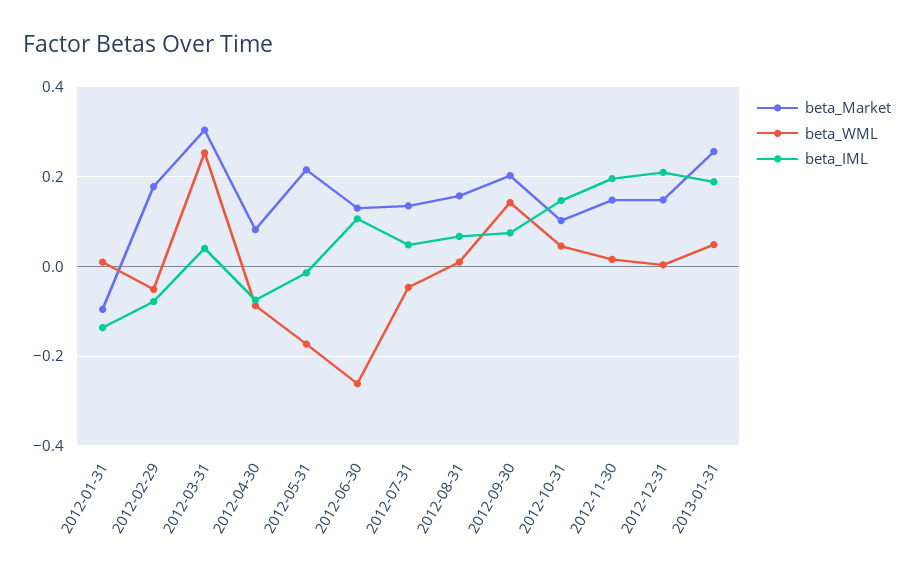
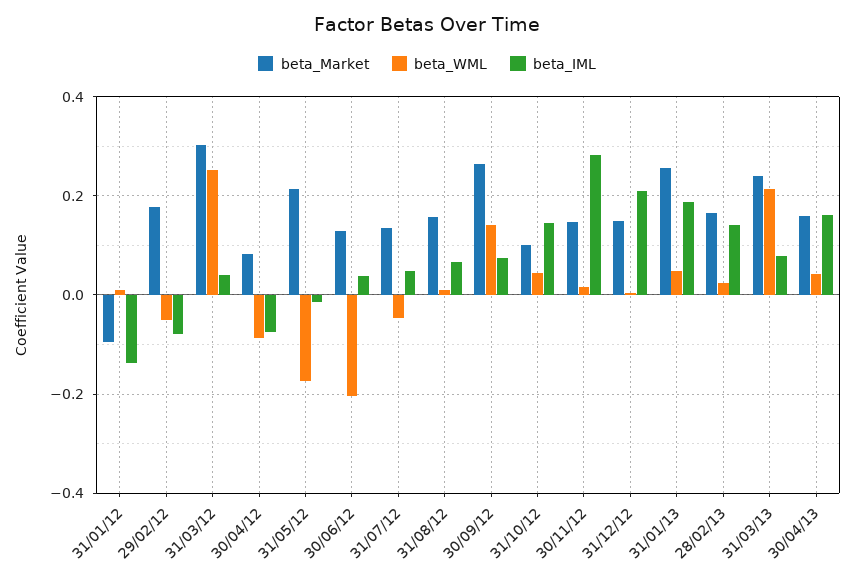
beta_WML, 2012-06-30: -0.26 -> -0.2
beta_IML, 2012-06-30: 0.1 -> 0.04
beta_Market, 2012-09-30: 0.2 -> 0.26
beta_IML, 2012-11-30: 0.2 -> 0.28
beta_Market, 28/02/13: none -> 0.16
beta_WML, 28/02/13: none -> 0.02
beta_IML, 28/02/13: none -> 0.14
beta_Market, 31/03/13: none -> 0.24
beta_WML, 31/03/13: none -> 0.22
beta_IML, 31/03/13: none -> 0.08
beta_Market, 30/04/13: none -> 0.16
beta_WML, 30/04/13: none -> 0.04
beta_IML, 30/04/13: none -> 0.16

